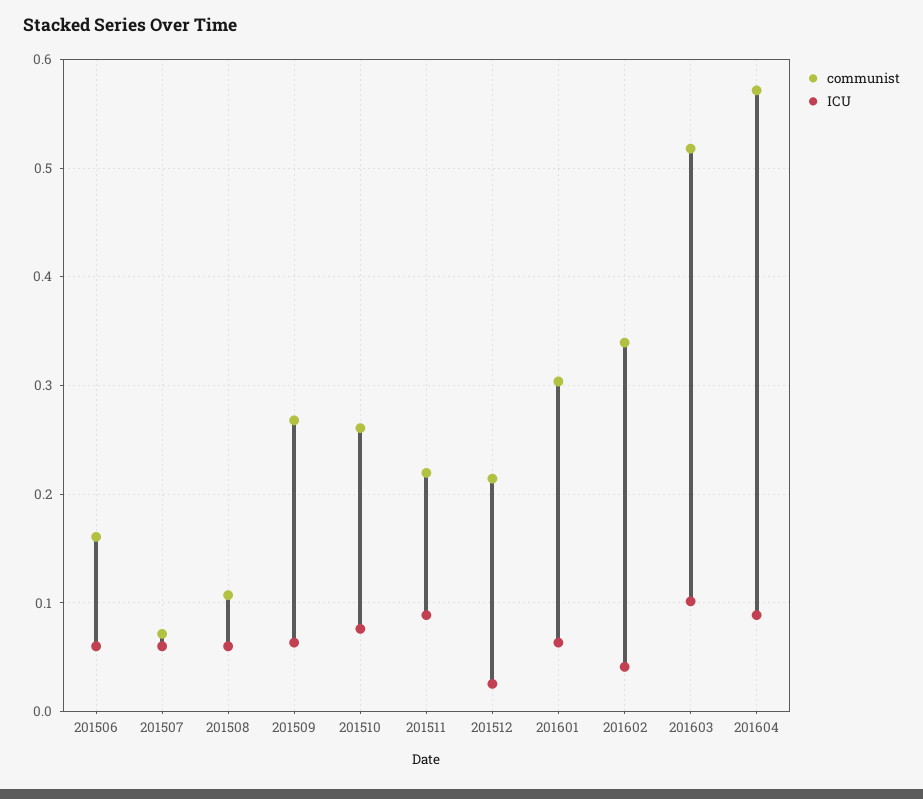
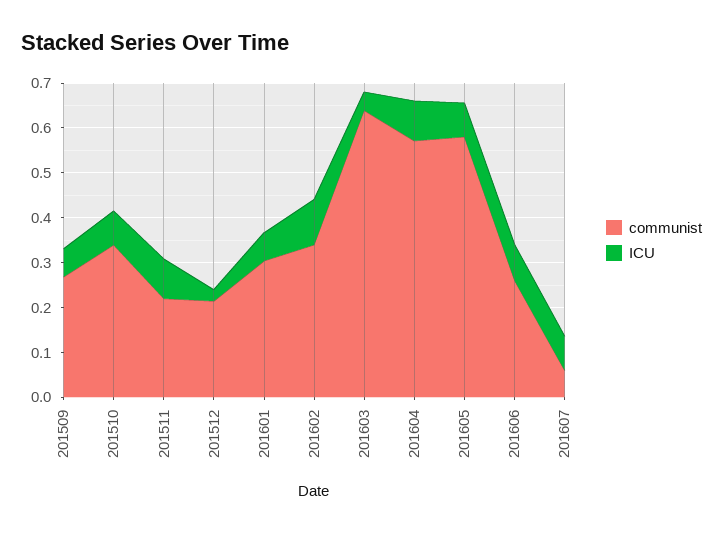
communist, 201506: 0.16 -> none
ICU, 201506: 0.06 -> none
communist, 201507: 0.07 -> none
ICU, 201507: 0.06 -> none
communist, 201508: 0.11 -> none
ICU, 201508: 0.06 -> none
communist, 201510: 0.26 -> 0.34
ICU, 201602: 0.04 -> 0.1
communist, 201603: 0.52 -> 0.64
ICU, 201603: 0.1 -> 0.04
communist, 201605: none -> 0.58
ICU, 201605: none -> 0.08
communist, 201606: none -> 0.26
ICU, 201606: none -> 0.08
communist, 201607: none -> 0.06
ICU, 201607: none -> 0.08

